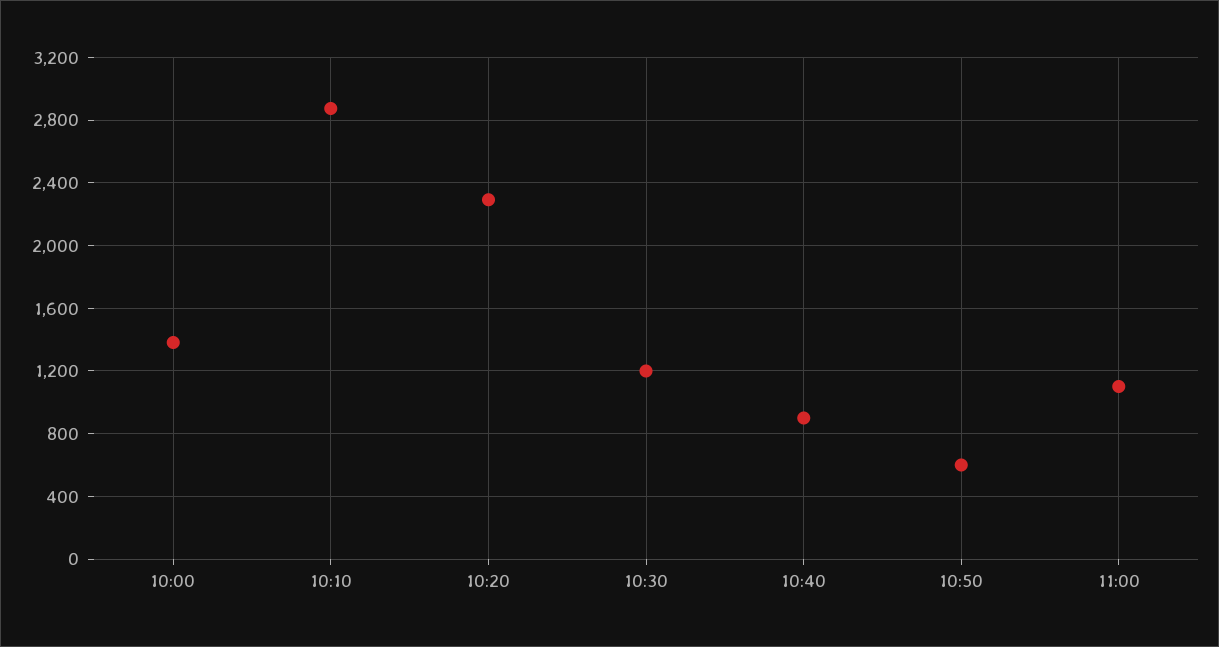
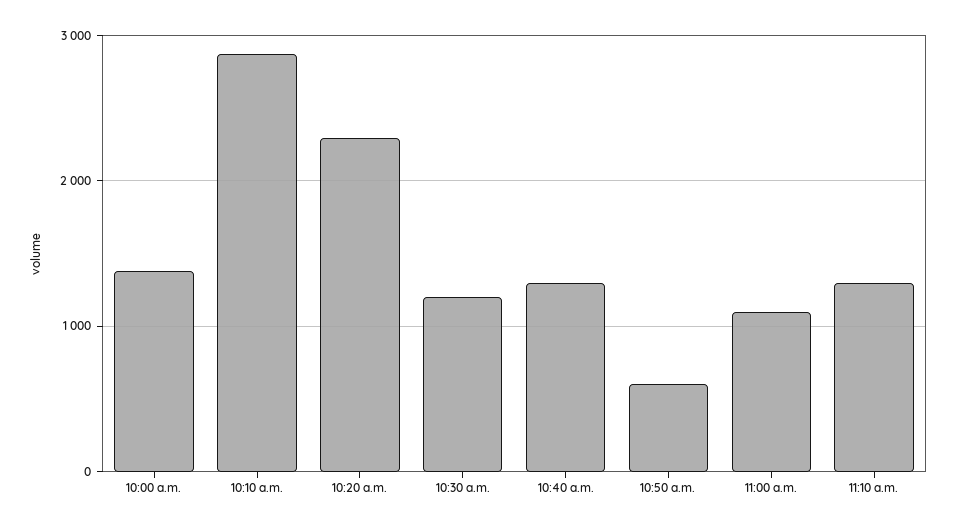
10:40: 900 -> 1300
11:10 a.m.: none -> 1300

